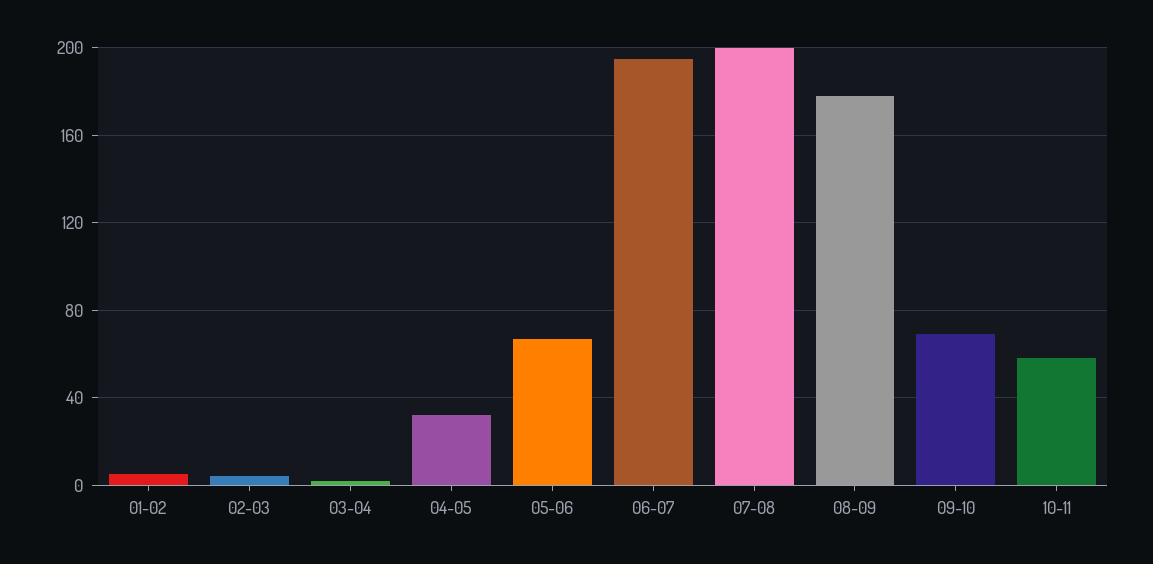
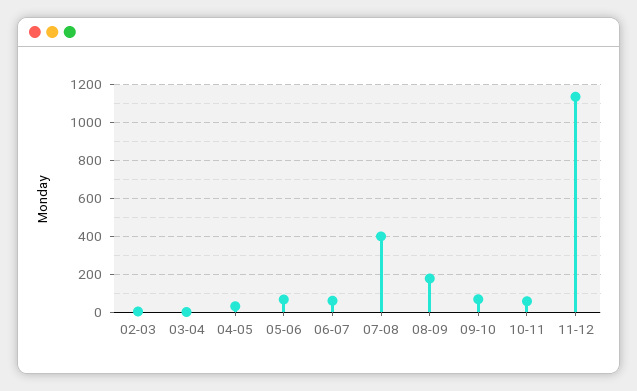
01-02: 5 -> none
06-07: 195 -> 50
07-08: 200 -> 400
11-12: none -> 1150

